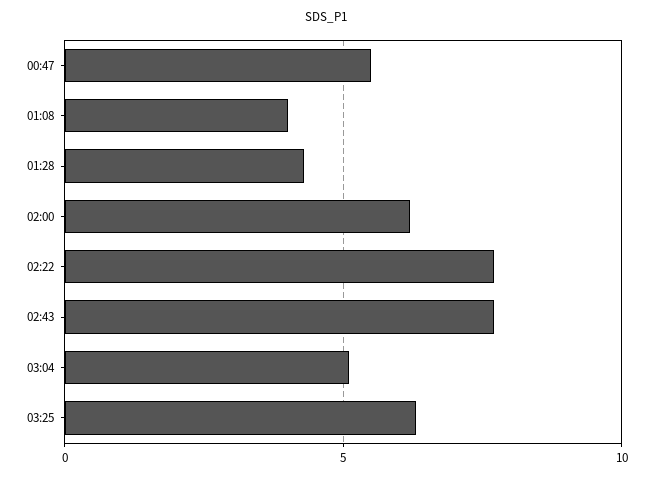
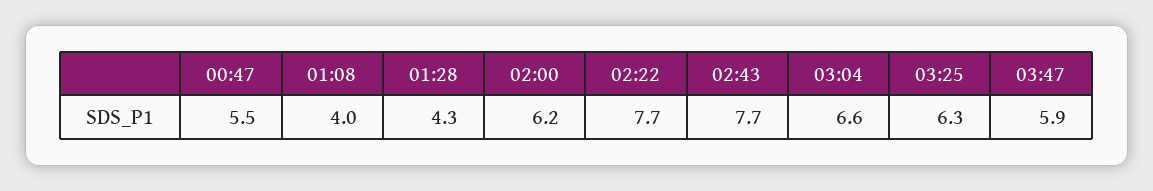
03:04: 5 -> 6.6
03:47: none -> 5.9

